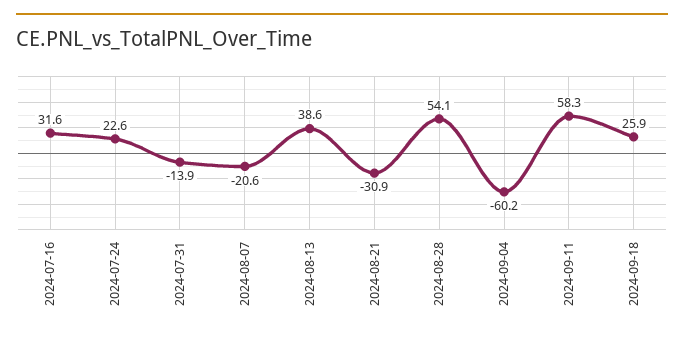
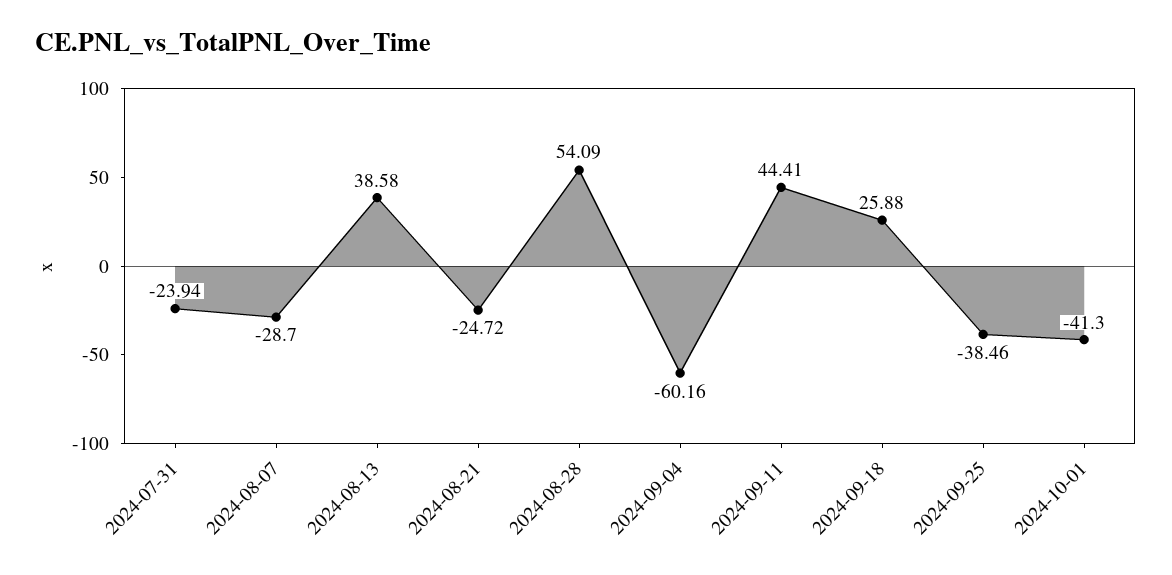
2024-07-16: 31.6 -> none
2024-07-24: 22.6 -> none
2024-07-31: -13.9 -> -23.94
2024-08-07: -20.6 -> -28.7
2024-08-21: -30.9 -> -24.72
2024-09-11: 58.3 -> 44.41
2024-09-25: none -> -38.46
2024-10-01: none -> -41.3

